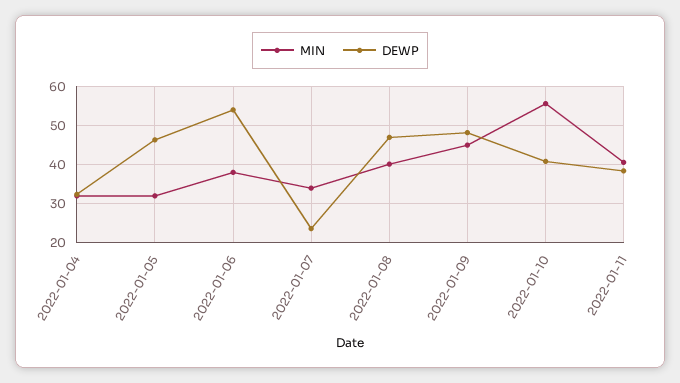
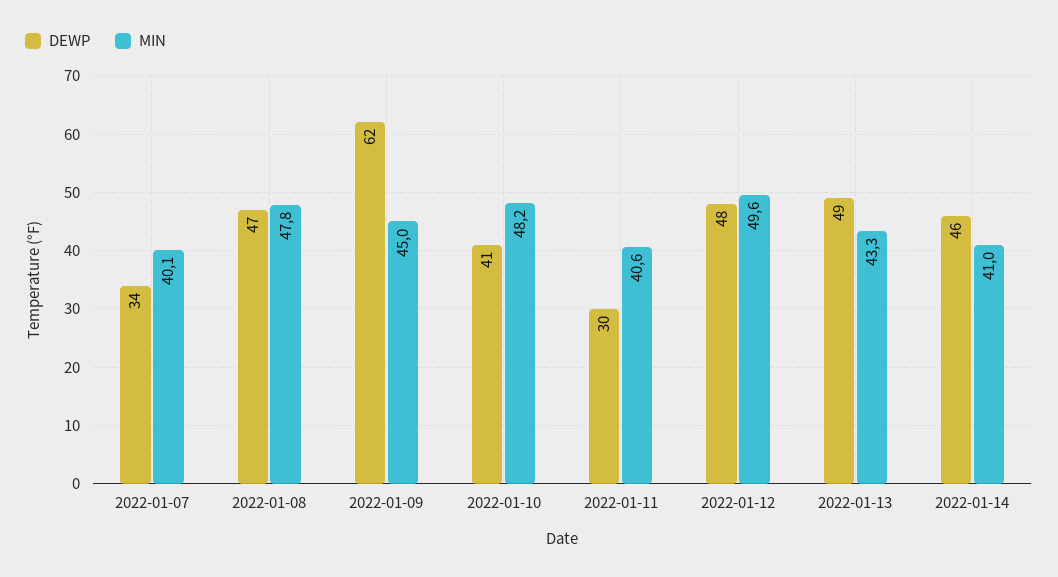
MIN, 2022-01-04: 32 -> none
DEWP, 2022-01-04: 32 -> none
MIN, 2022-01-05: 32 -> none
DEWP, 2022-01-05: 46 -> none
MIN, 2022-01-06: 38 -> none
DEWP, 2022-01-06: 54 -> none
MIN, 2022-01-07: 34 -> 40.1
DEWP, 2022-01-07: 24 -> 34
MIN, 2022-01-08: 40 -> 47.8
DEWP, 2022-01-09: 48 -> 62
MIN, 2022-01-10: 56 -> 48.2
DEWP, 2022-01-11: 38 -> 30
DEWP, 2022-01-12: none -> 48
MIN, 2022-01-12: none -> 49.6
DEWP, 2022-01-13: none -> 49
MIN, 2022-01-13: none -> 43.3
DEWP, 2022-01-14: none -> 46
MIN, 2022-01-14: none -> 41

